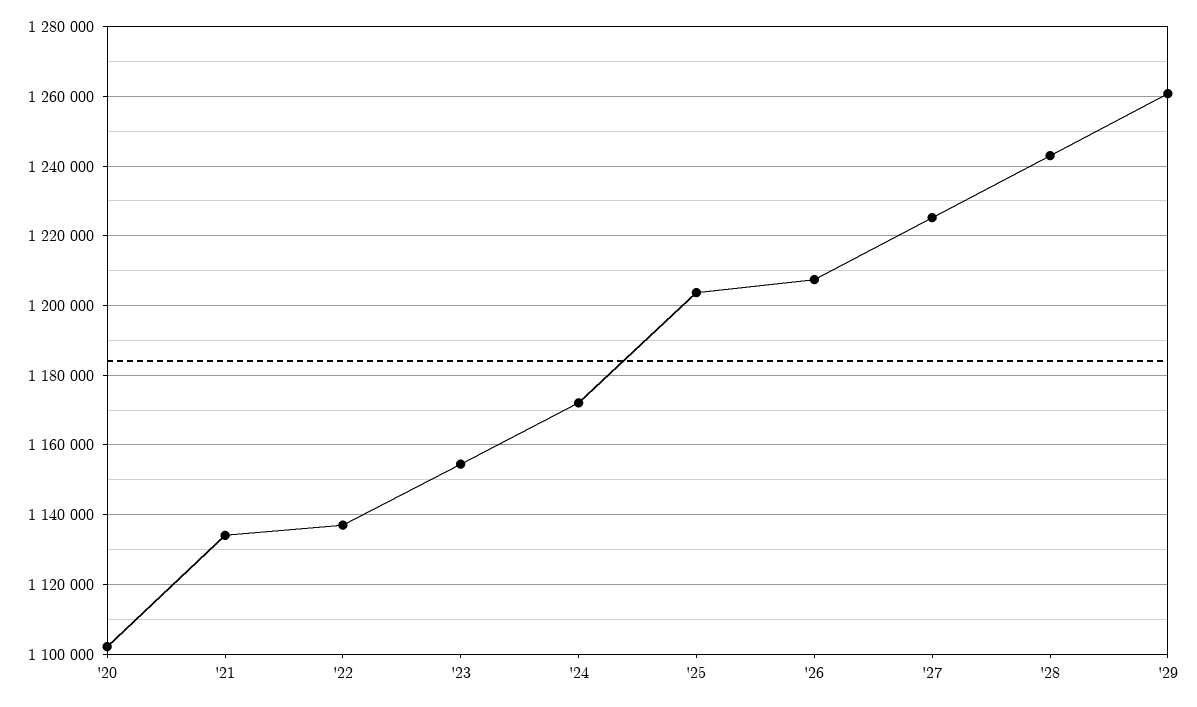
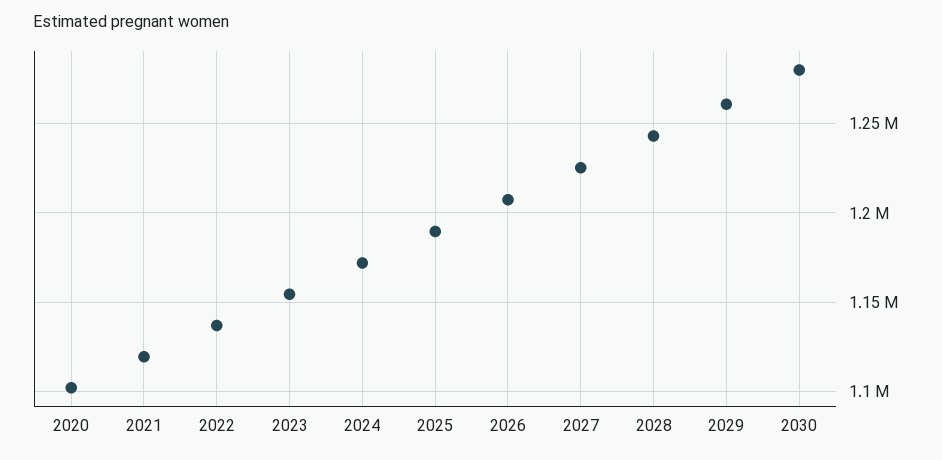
'21: 1134000 -> 1120000
'25: 1204000 -> 1190000
2030: none -> 1280000

